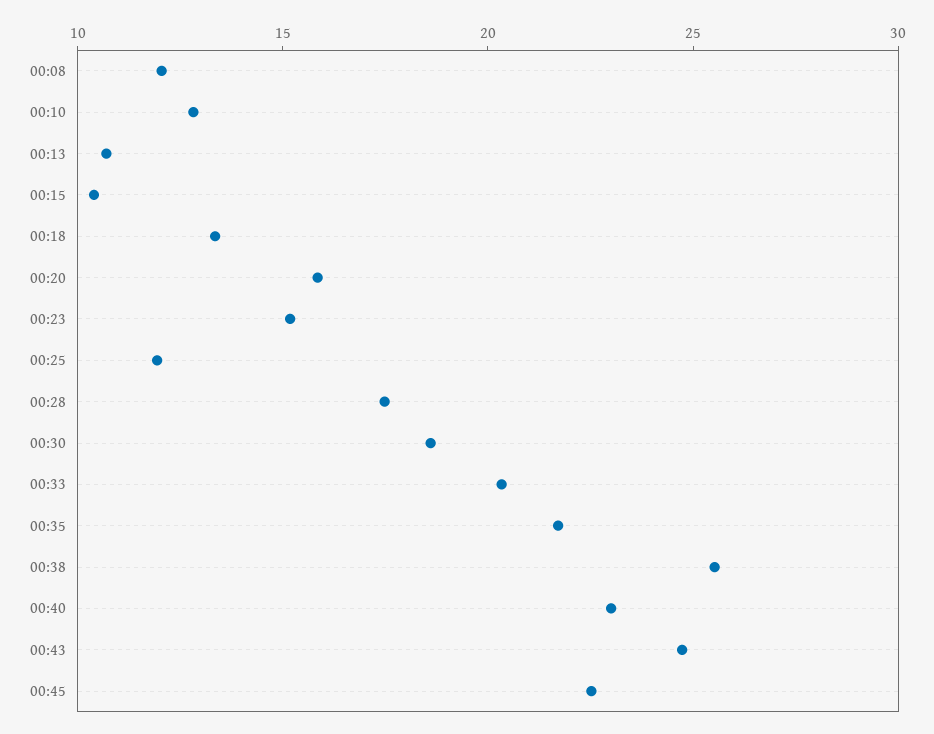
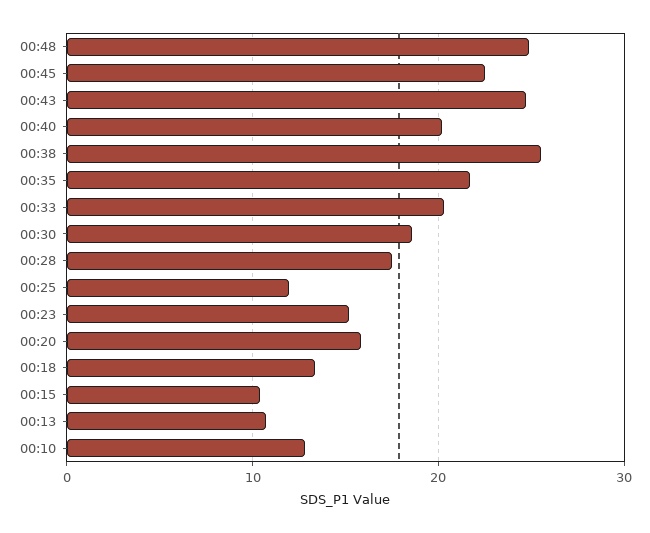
00:08: 12 -> none
00:40: 23 -> 20
00:48: none -> 25

